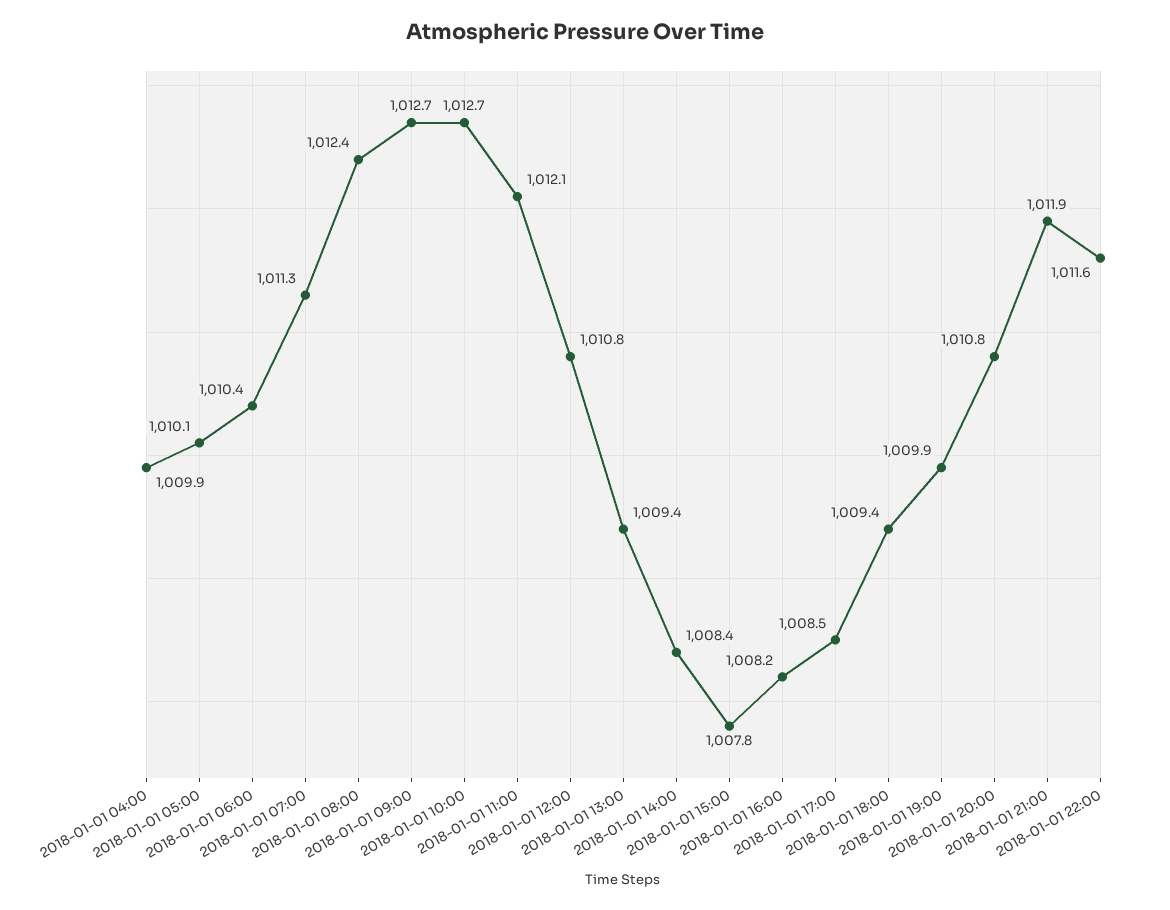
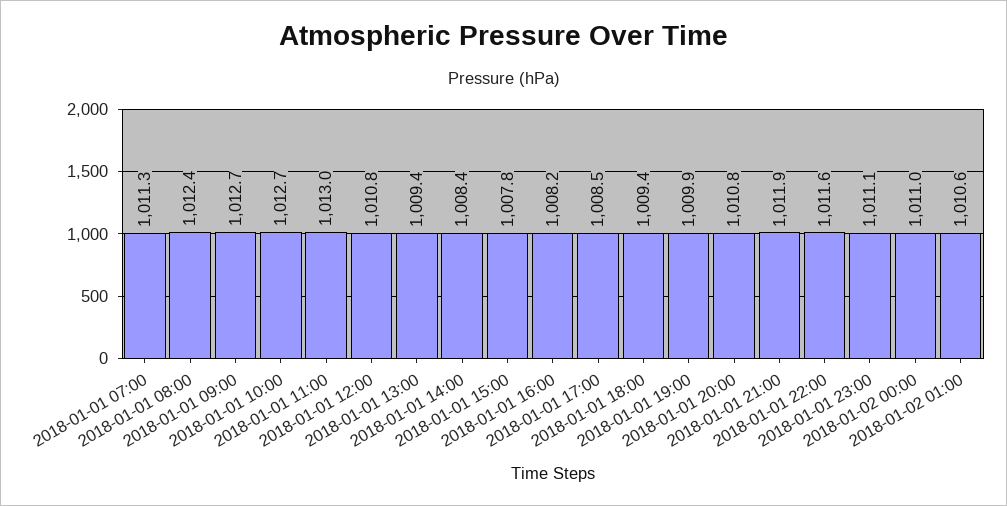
2018-01-01 04:00: 1009.9 -> none
2018-01-01 05:00: 1010.1 -> none
2018-01-01 06:00: 1010.4 -> none
2018-01-01 11:00: 1012.1 -> 1013
2018-01-01 23:00: none -> 1011.1
2018-01-02 00:00: none -> 1011
2018-01-02 01:00: none -> 1010.6

